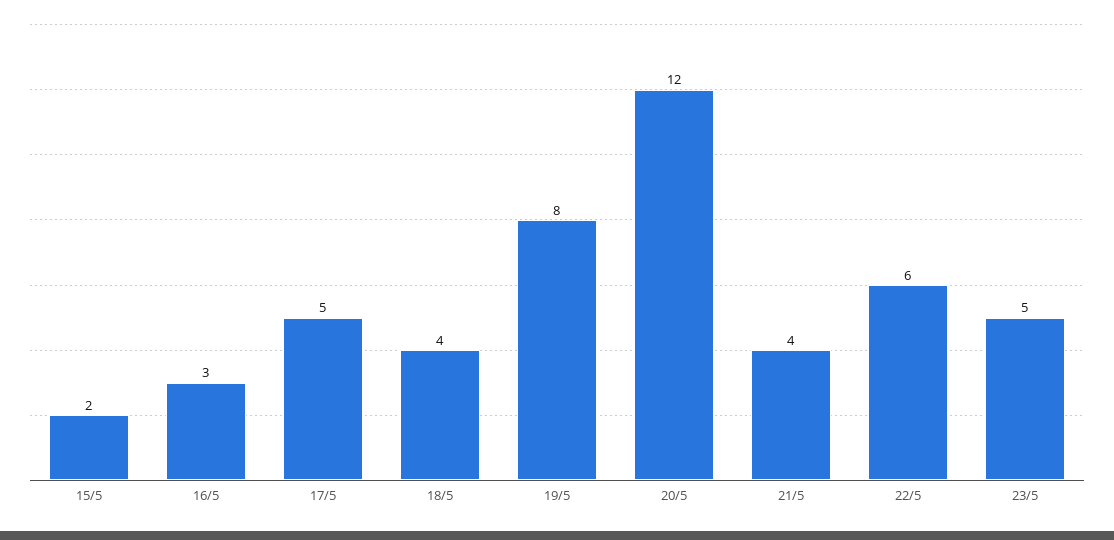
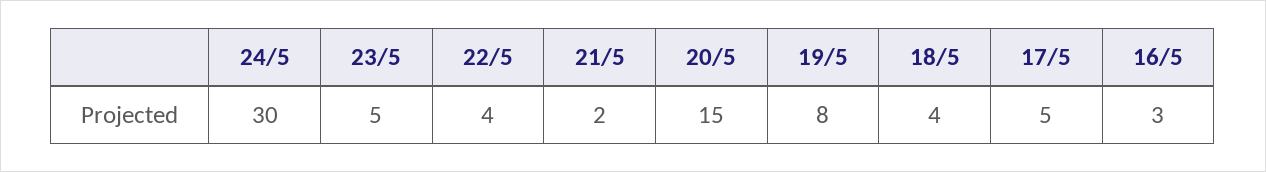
15/5: 2 -> none
20/5: 12 -> 15
21/5: 4 -> 2
22/5: 6 -> 4
24/5: none -> 30

